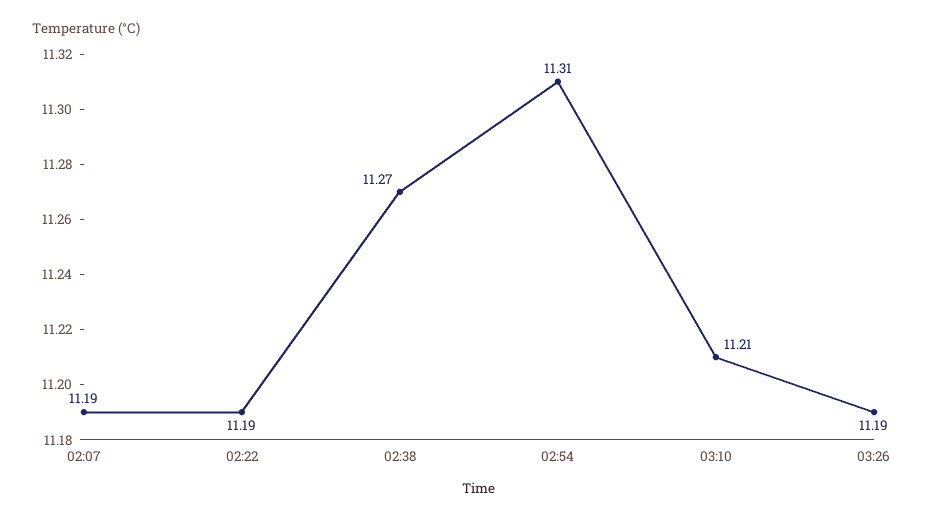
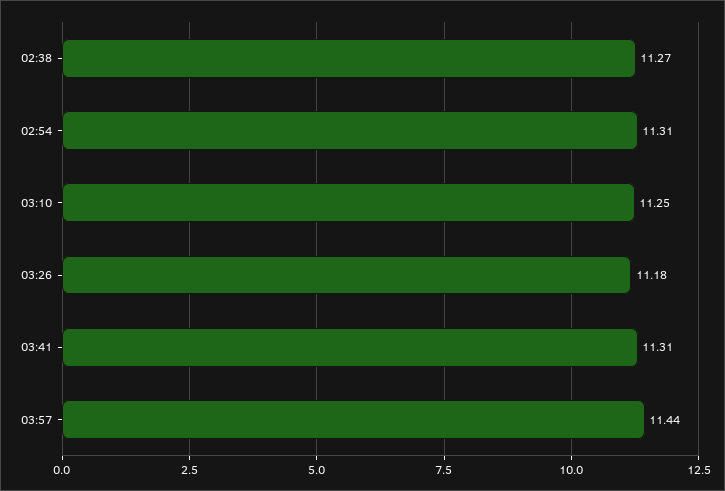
02:07: 11.19 -> none
02:22: 11.19 -> none
03:10: 11.21 -> 11.25
03:26: 11.19 -> 11.18
03:41: none -> 11.31
03:57: none -> 11.44

